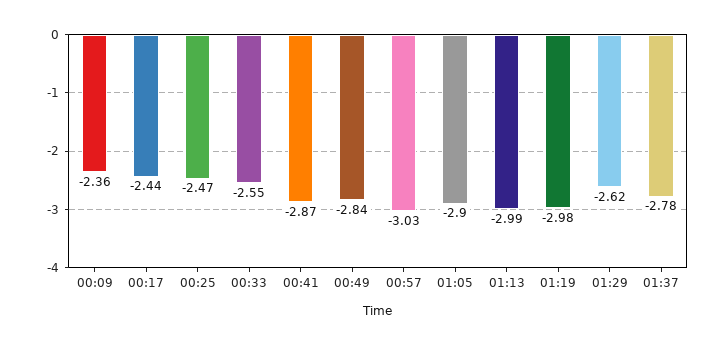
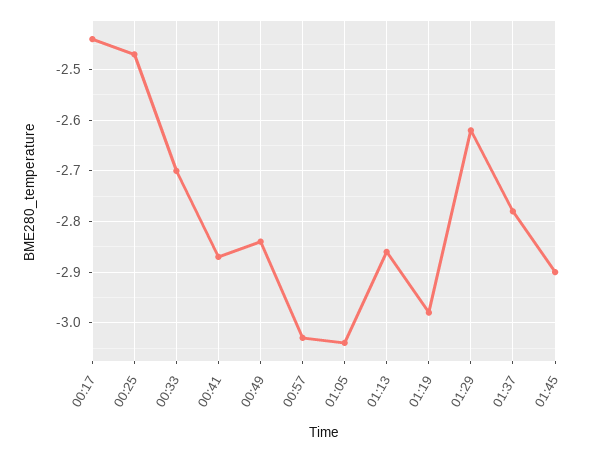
00:09: -2.36 -> none
00:33: -2.55 -> -2.7
01:05: -2.9 -> -3.05
01:13: -2.99 -> -2.85
01:45: none -> -2.9

